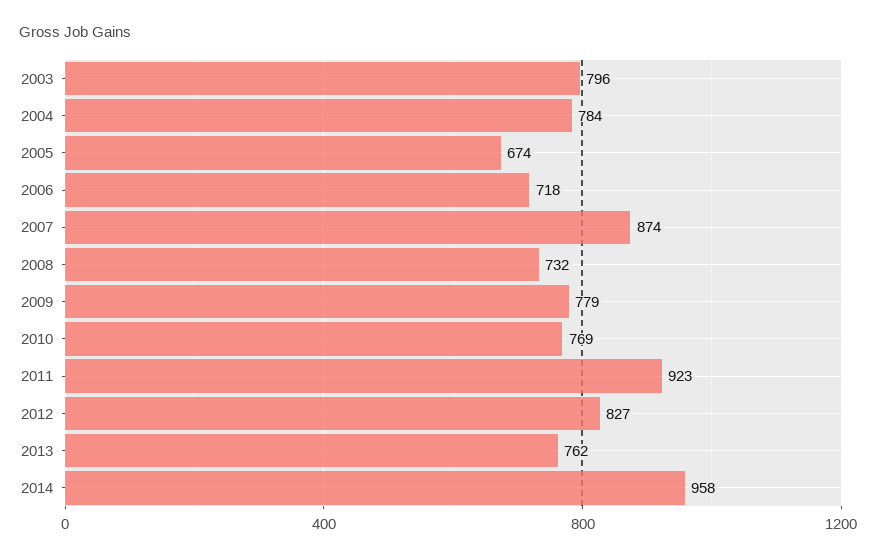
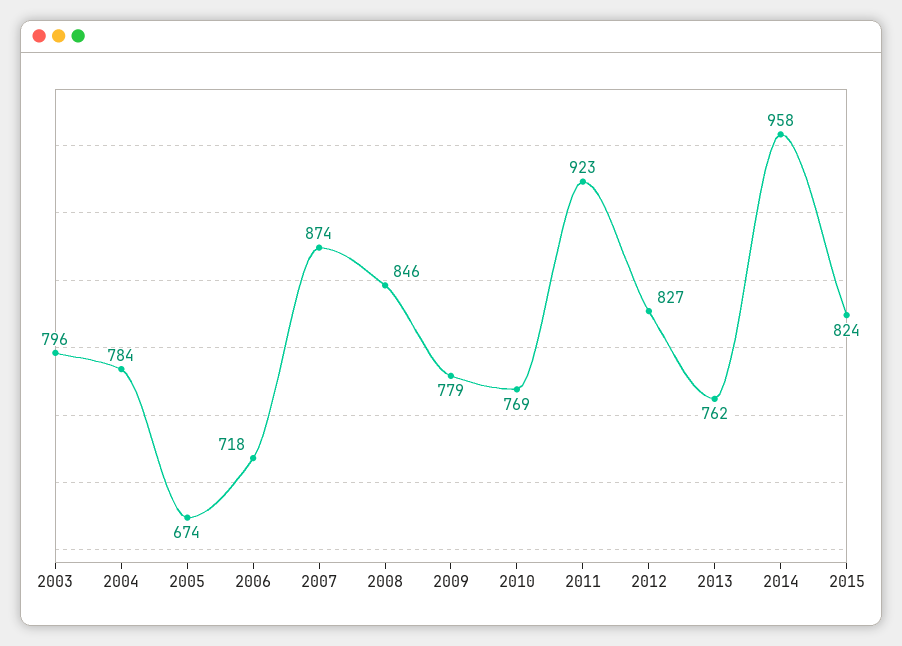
2008: 732 -> 846
2015: none -> 824

